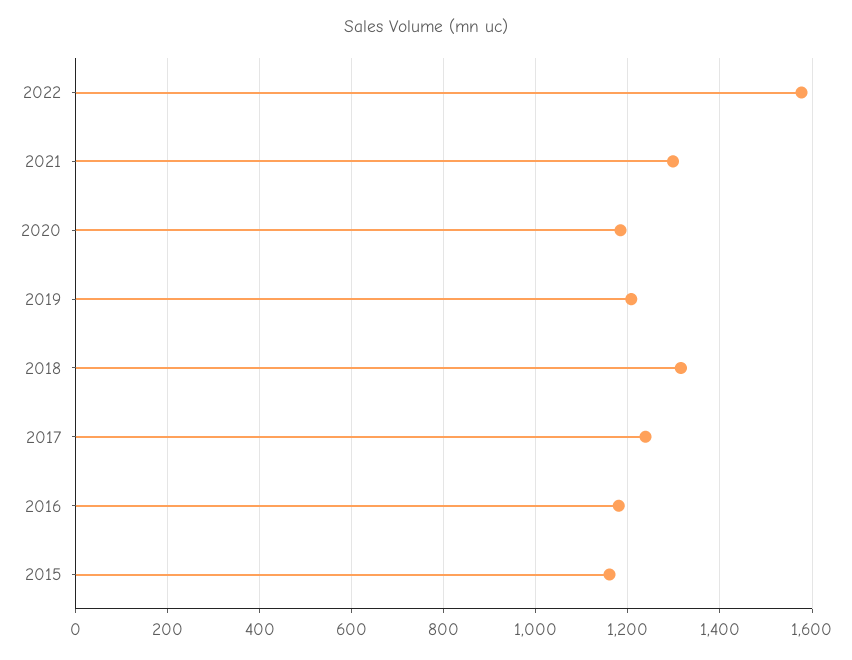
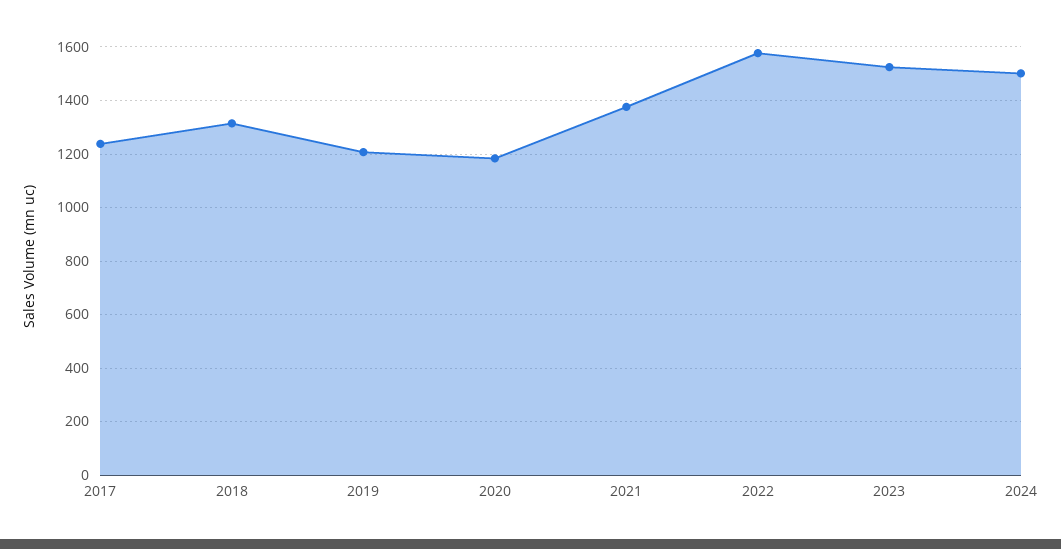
2021: 1300 -> 1375
2016: 1180 -> none
2015: 1160 -> none
2023: none -> 1525
2024: none -> 1500

